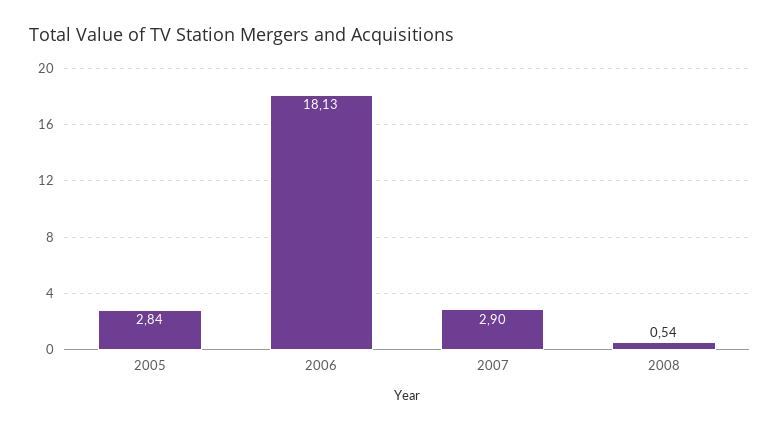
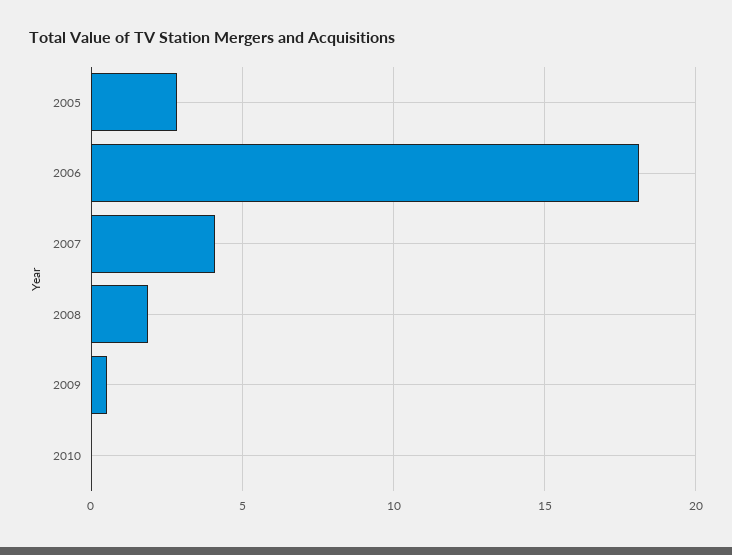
2007: 2.9 -> 4
2008: 0.54 -> 2
2009: none -> 0.5
2010: none -> 0

